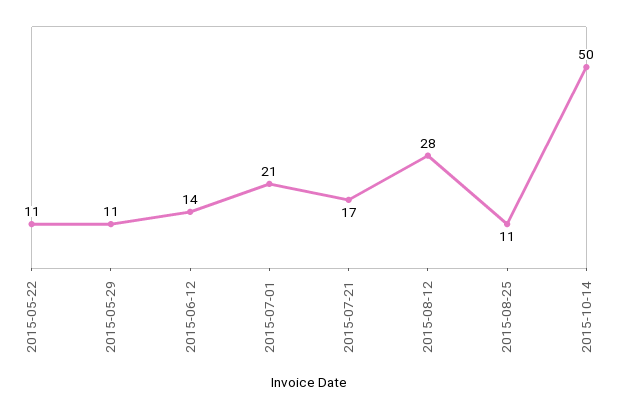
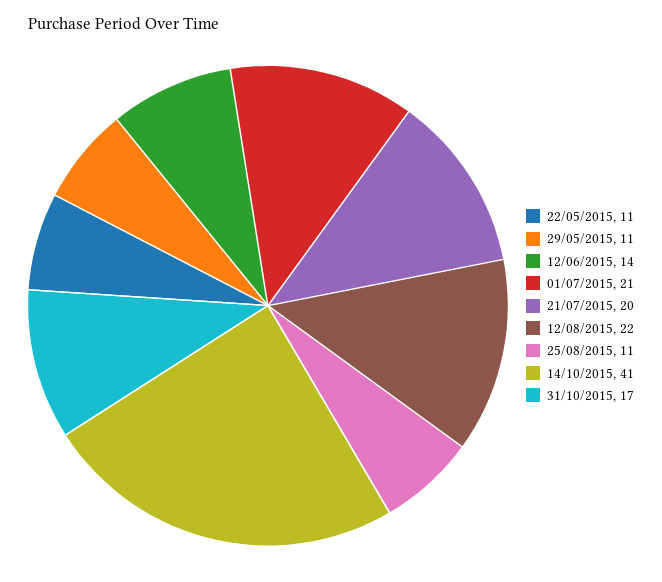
2015-07-21: 17 -> 20
2015-08-12: 28 -> 22
2015-10-14: 50 -> 41
31/10/2015: none -> 17

